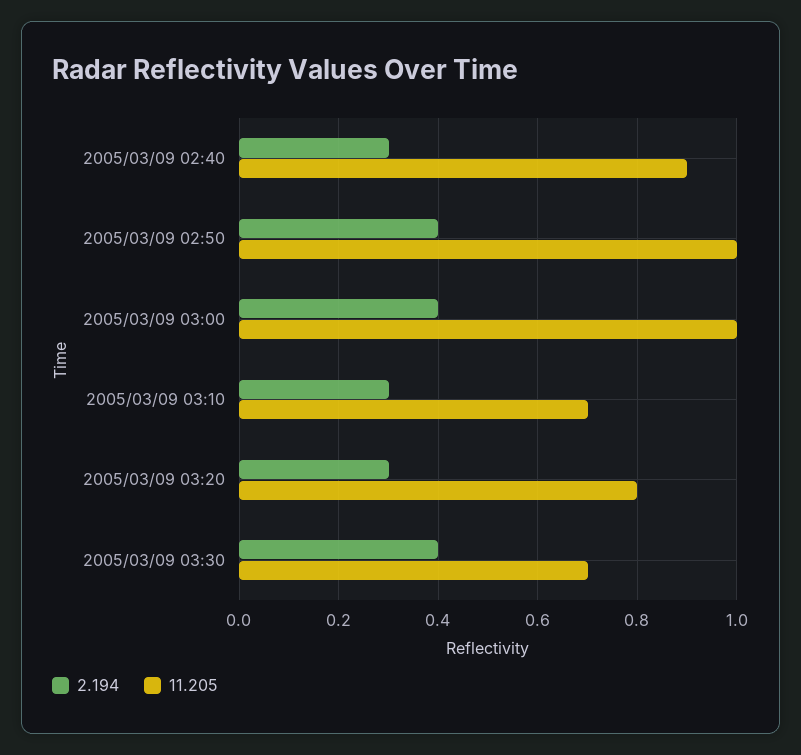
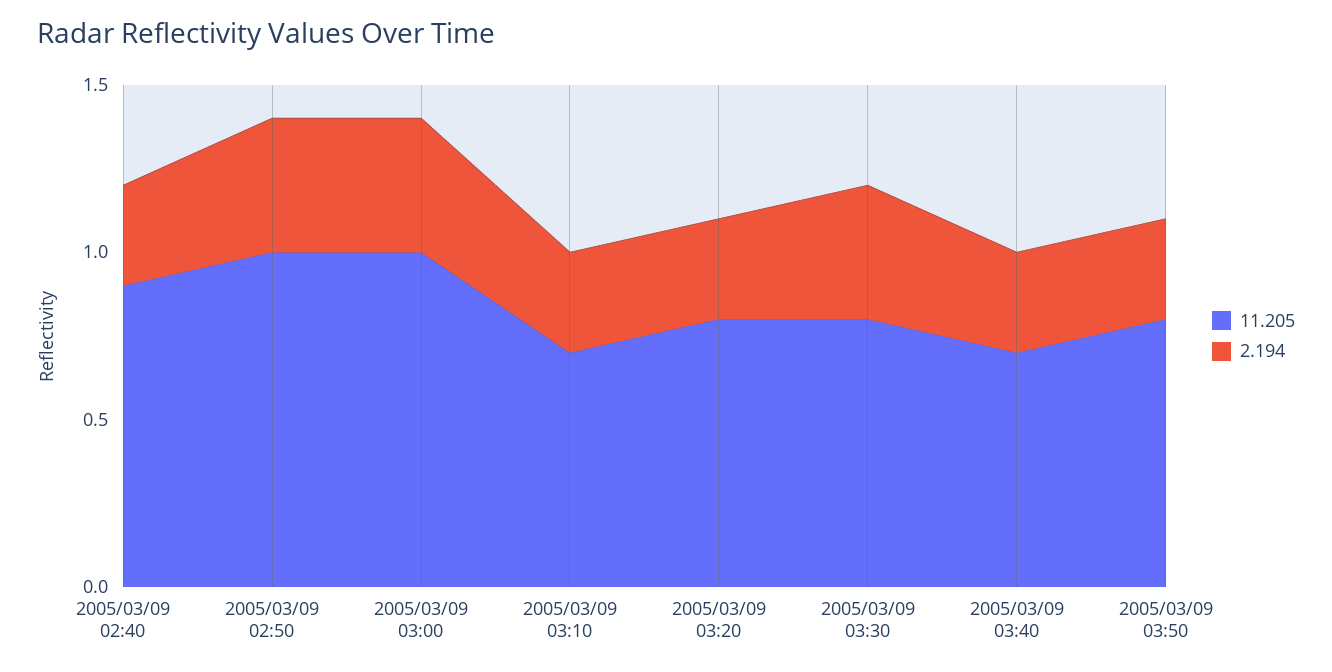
11.205, 2005/03/09 03:30: 0.7 -> 0.8
11.205, 2005/03/09 03:40: none -> 0.7
2.194, 2005/03/09 03:40: none -> 0.3
11.205, 2005/03/09 03:50: none -> 0.8
2.194, 2005/03/09 03:50: none -> 0.3

